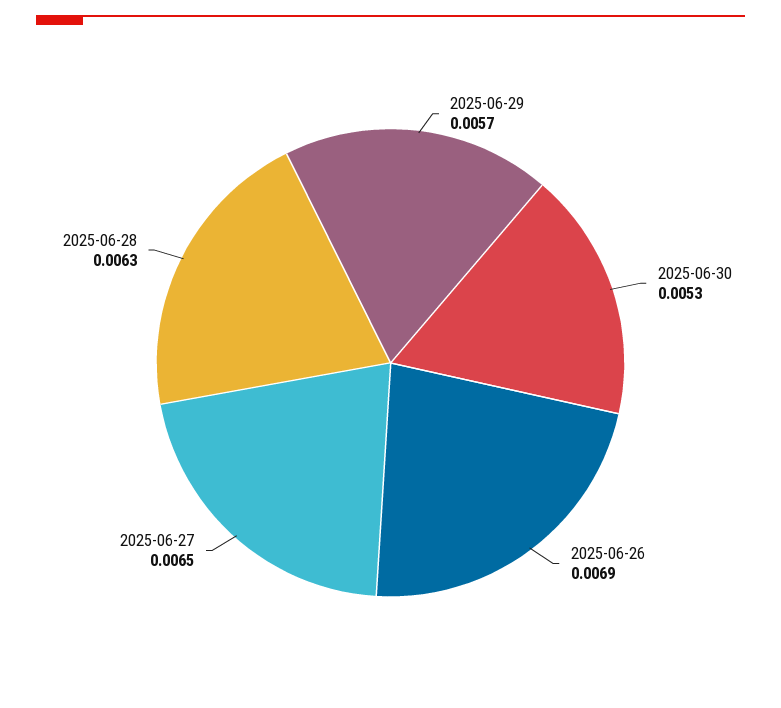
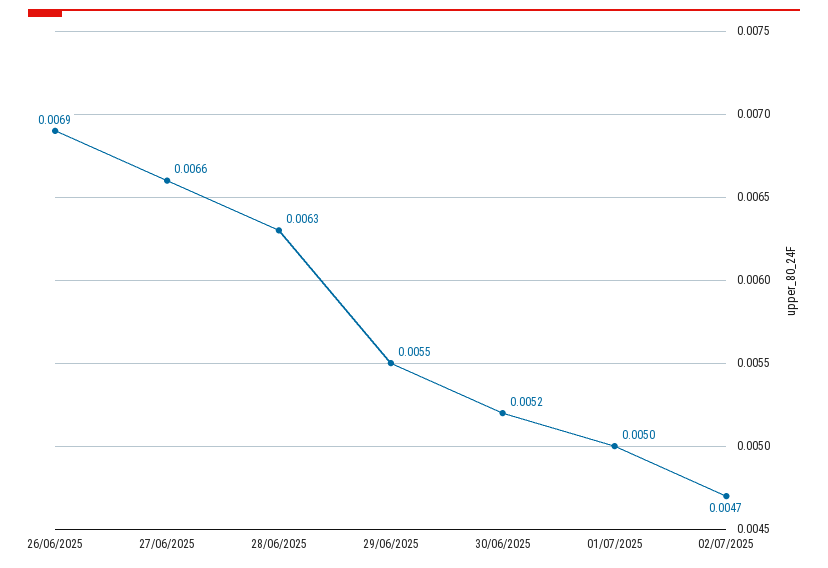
2025-06-29: 0.0057 -> 0.0055
2025-06-30: 0.0053 -> 0.0052
2025-06-27: 0.0065 -> 0.0066
01/07/2025: none -> 0.005
02/07/2025: none -> 0.0047

